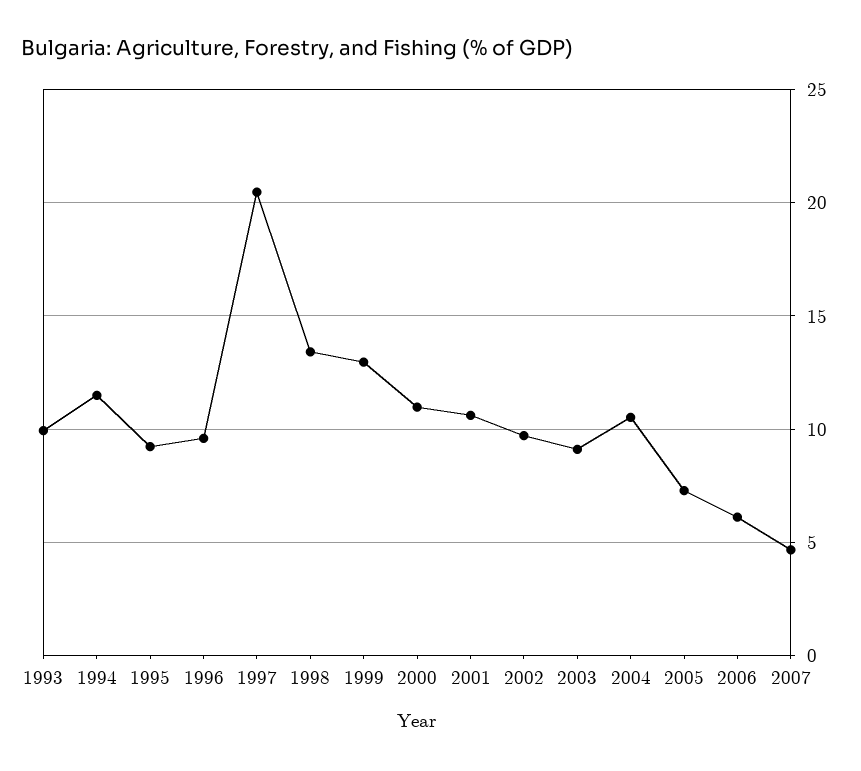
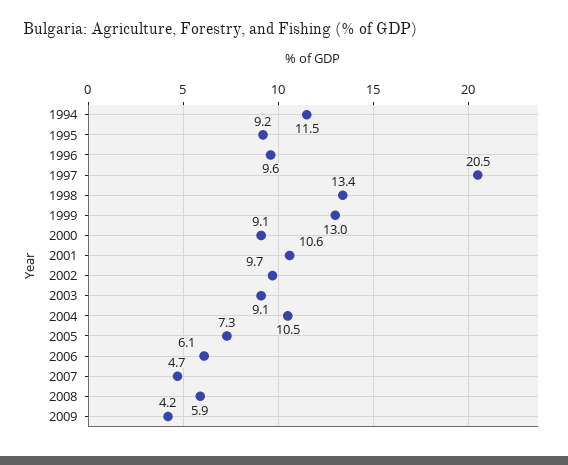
1993: 10 -> none
2000: 11 -> 9.1
2008: none -> 5.9
2009: none -> 4.2

